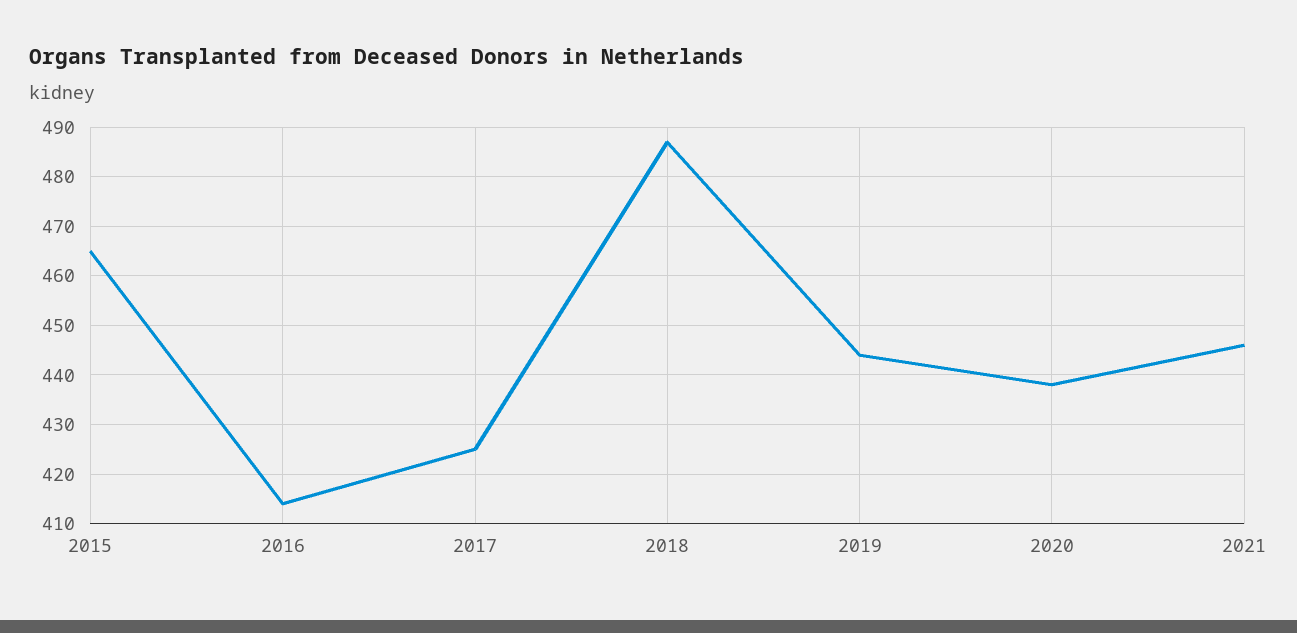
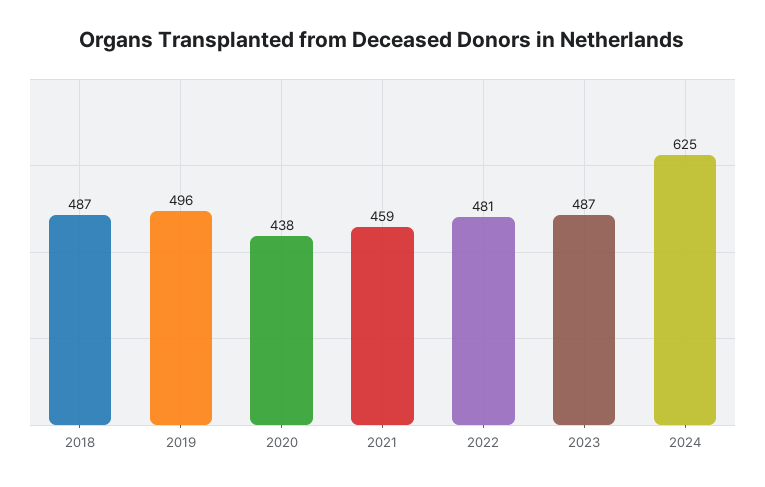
2015: 465 -> none
2016: 415 -> none
2017: 425 -> none
2019: 445 -> 496
2021: 445 -> 459
2022: none -> 481
2023: none -> 487
2024: none -> 625

